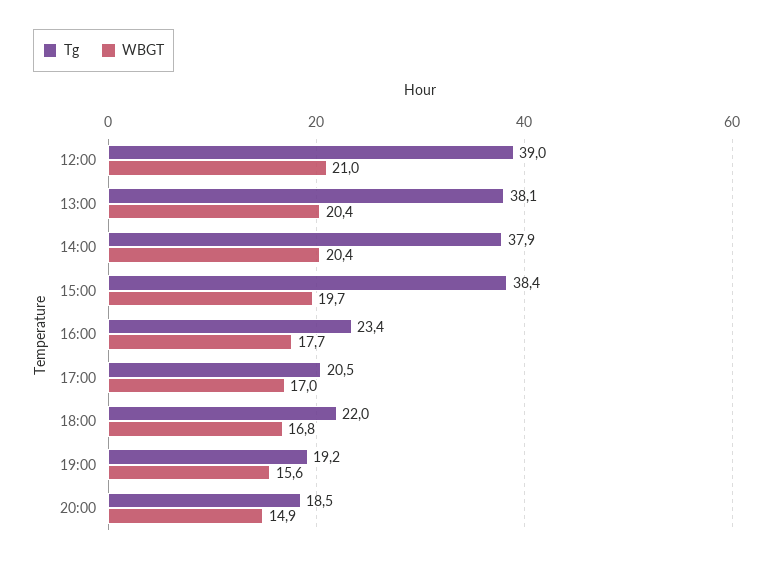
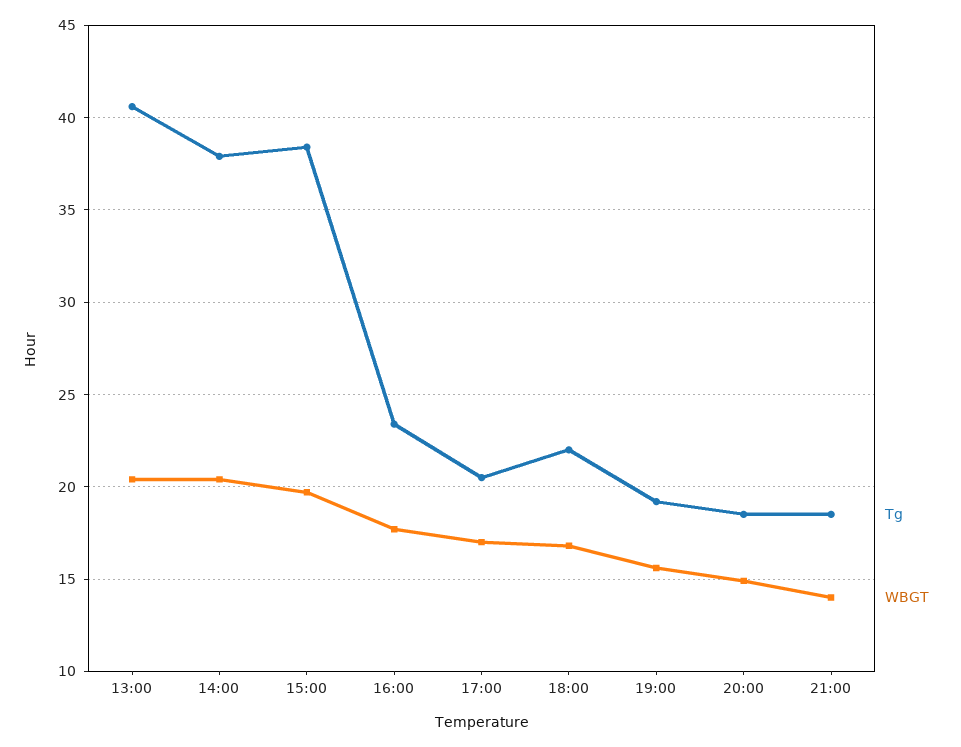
Tg, 12:00: 39 -> none
WBGT, 12:00: 21 -> none
Tg, 13:00: 38.1 -> 40.5
Tg, 21:00: none -> 18.5
WBGT, 21:00: none -> 14

